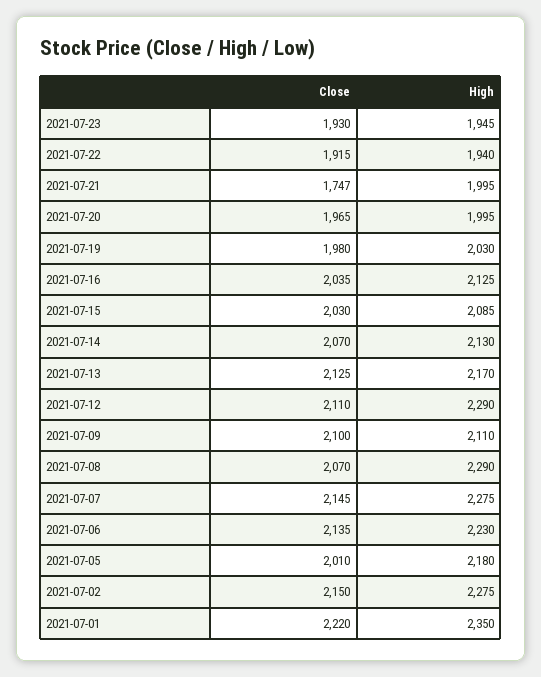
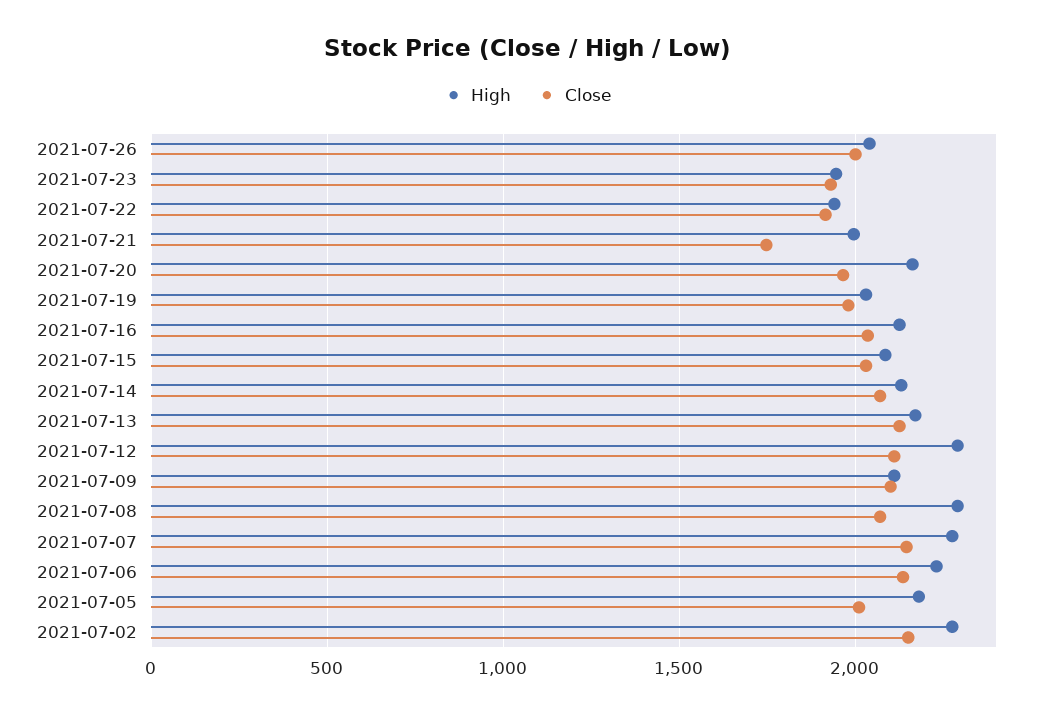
High, 2021-07-20: 1995 -> 2150
Close, 2021-07-01: 2220 -> none
High, 2021-07-01: 2350 -> none
High, 2021-07-26: none -> 2050
Close, 2021-07-26: none -> 2000

